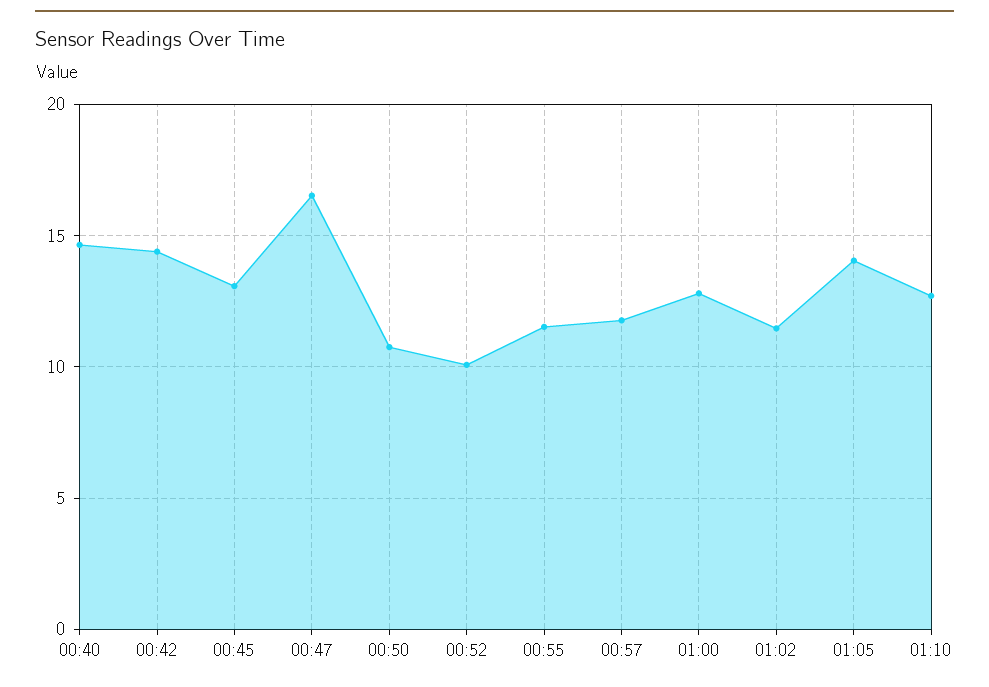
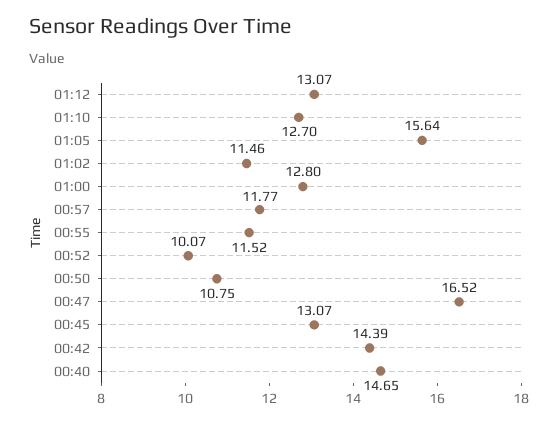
01:05: 14 -> 15.64
01:12: none -> 13.07

